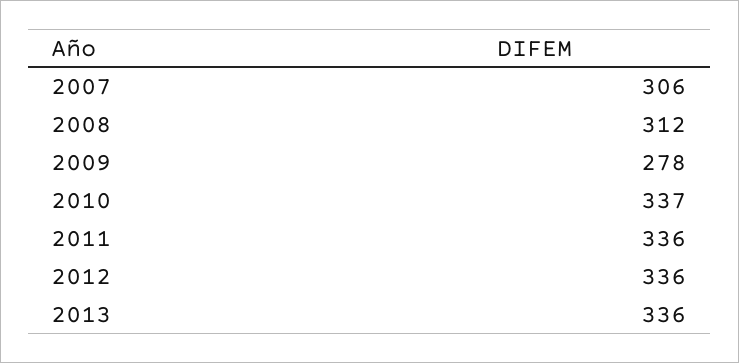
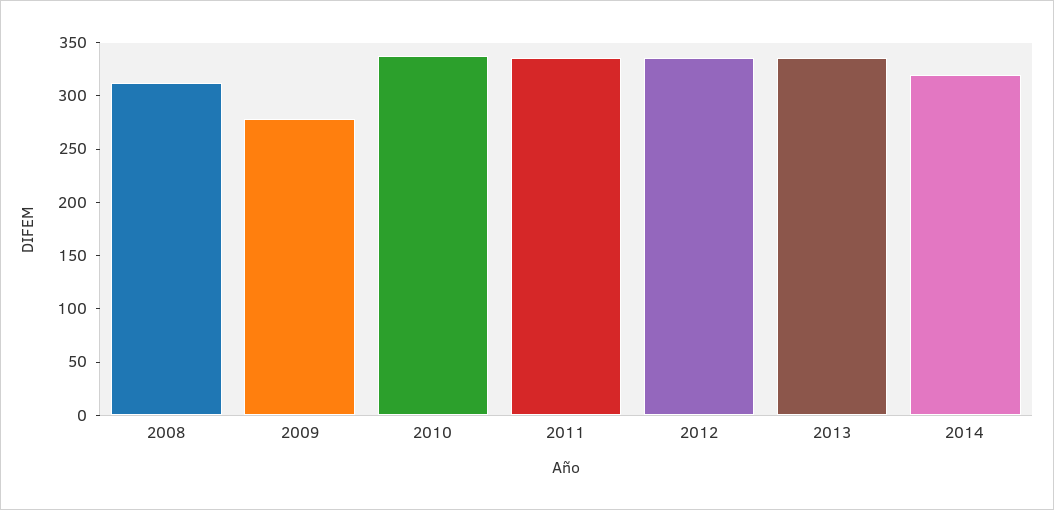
2007: 306 -> none
2014: none -> 320

